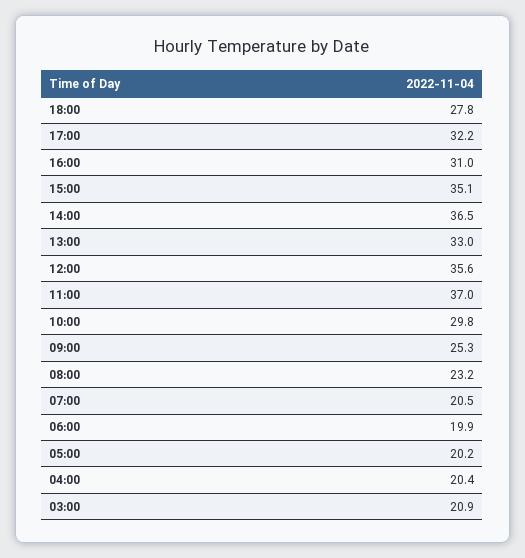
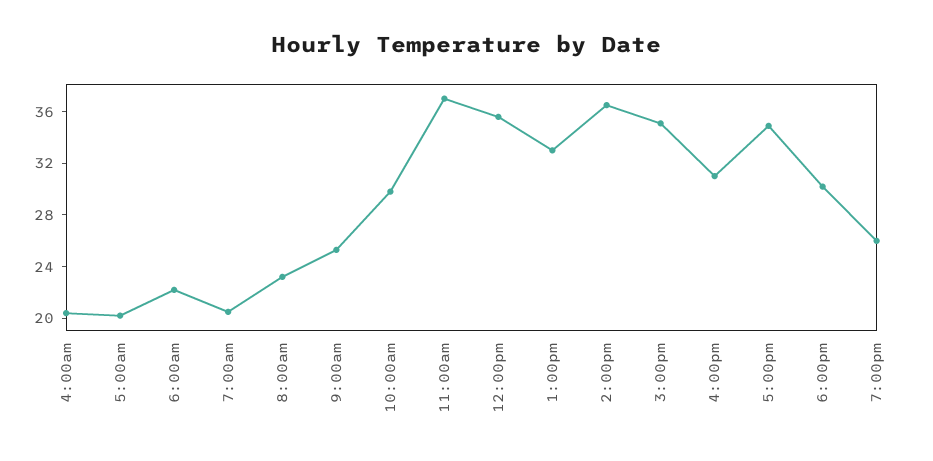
18:00: 27.8 -> 30
17:00: 32.2 -> 35
06:00: 19.9 -> 22
03:00: 20.9 -> none
7:00pm: none -> 26

